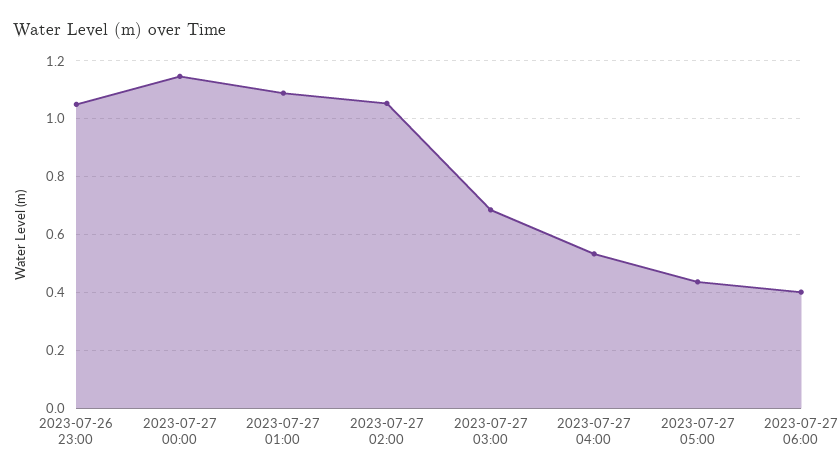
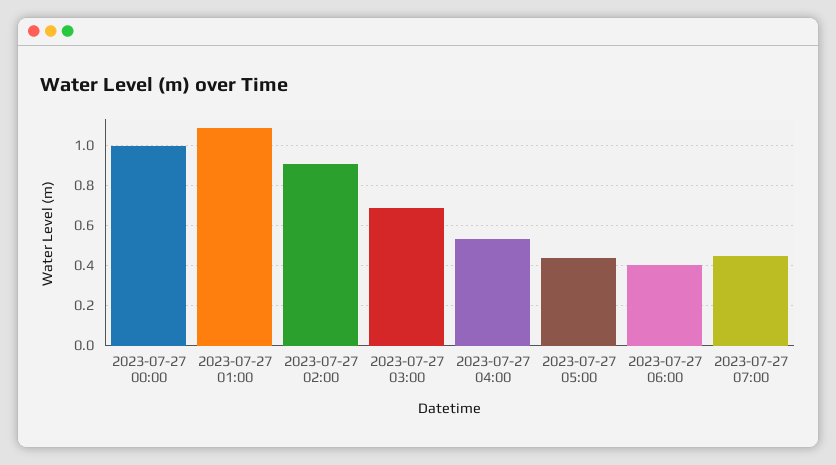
2023-07-26 23:00: 1.05 -> none
2023-07-27 00:00: 1.15 -> 1
2023-07-27 02:00: 1.05 -> 0.9
2023-07-27 07:00: none -> 0.45

